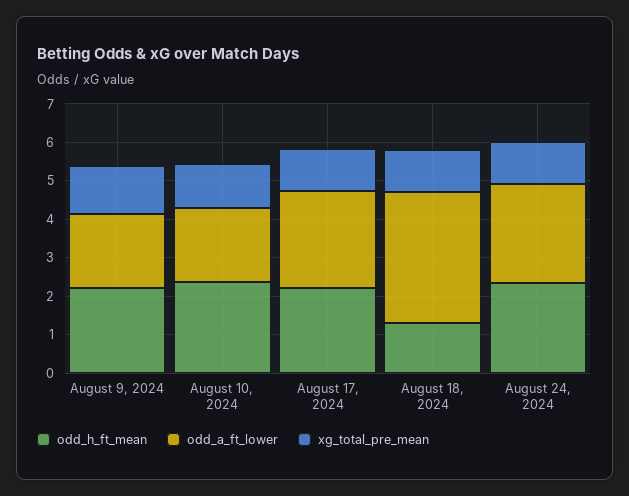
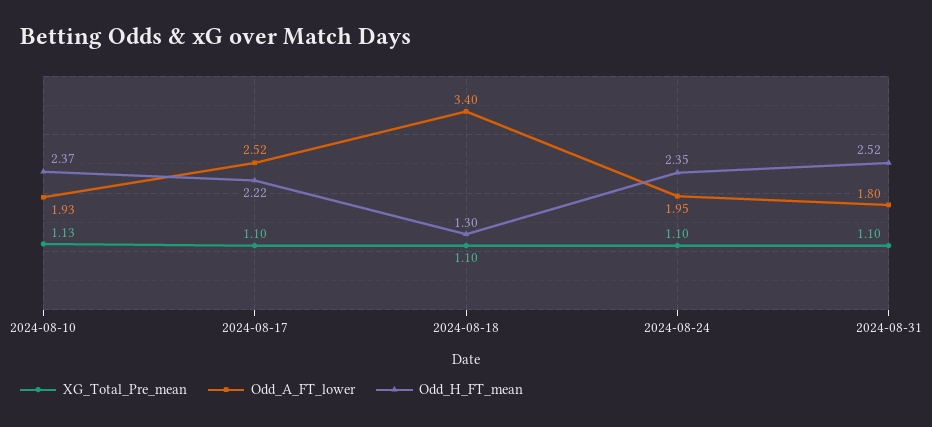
odd_h_ft_mean, August 9, 2024: 2.25 -> none
odd_a_ft_lower, August 9, 2024: 2 -> none
xg_total_pre_mean, August 9, 2024: 1.25 -> none
odd_a_ft_lower, August 24, 2024: 2.5 -> 1.95
xg_total_pre_mean, 2024-08-31: none -> 1.1
odd_a_ft_lower, 2024-08-31: none -> 1.8
odd_h_ft_mean, 2024-08-31: none -> 2.52

